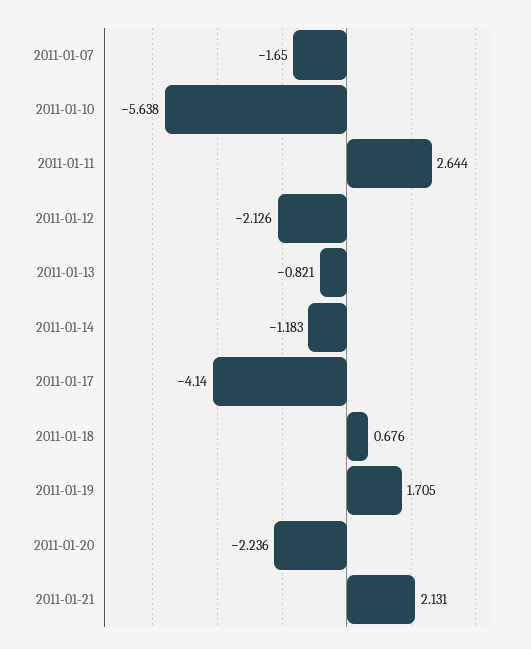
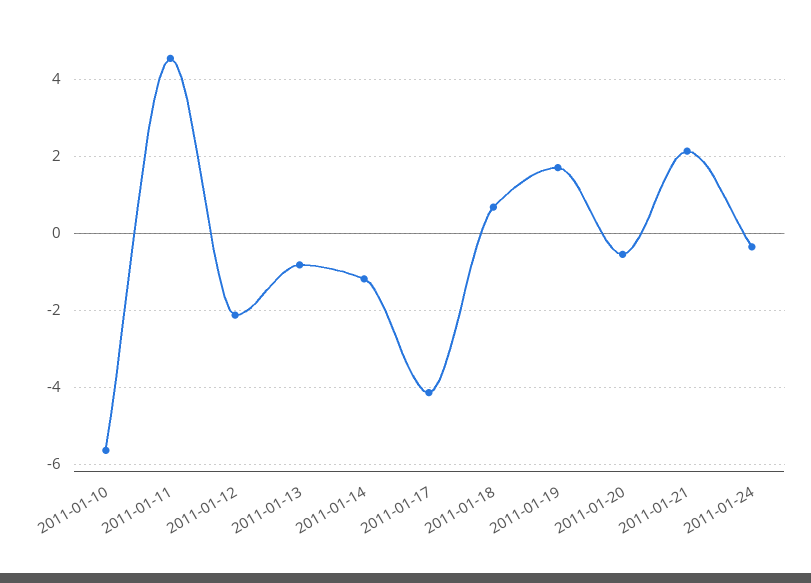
2011-01-07: -1.65 -> none
2011-01-11: 2.644 -> 4.6
2011-01-20: -2.236 -> -0.6
2011-01-24: none -> -0.4

